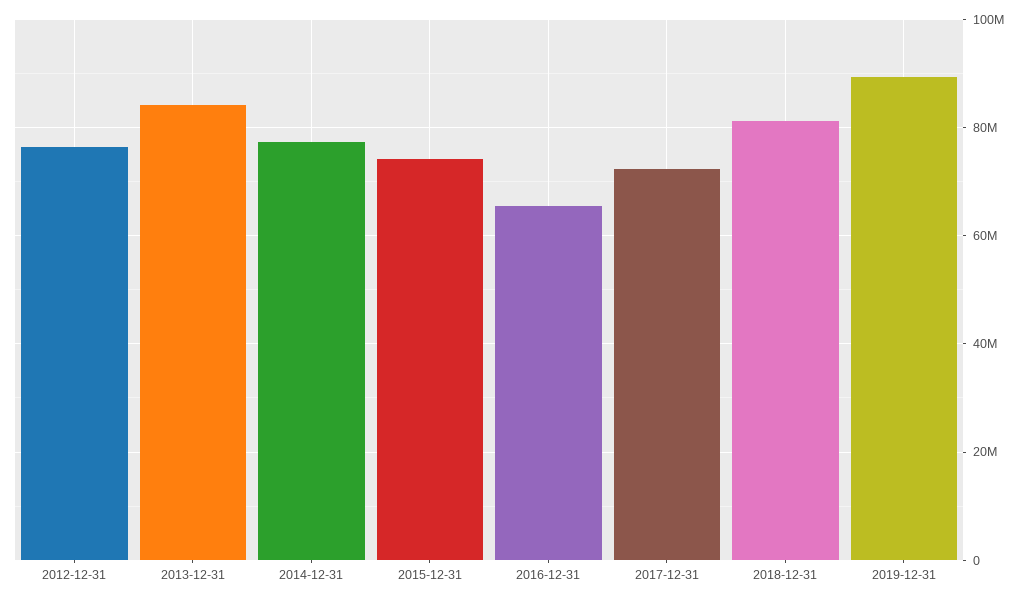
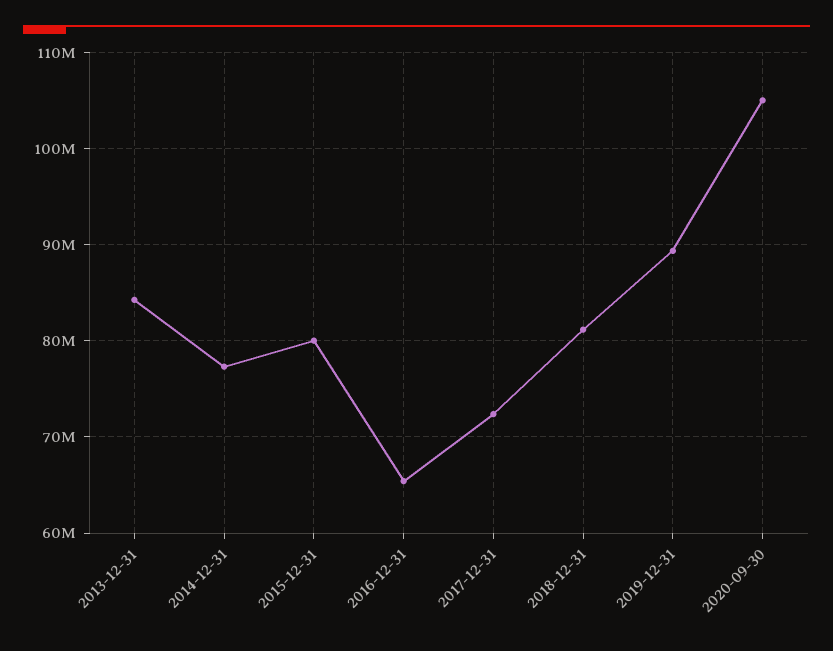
2012-12-31: 76000000 -> none
2015-12-31: 74000000 -> 80000000
2020-09-30: none -> 105000000

